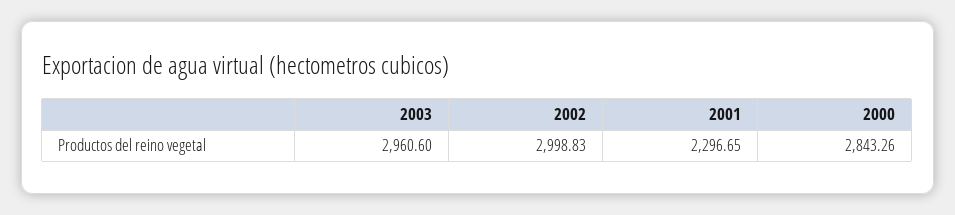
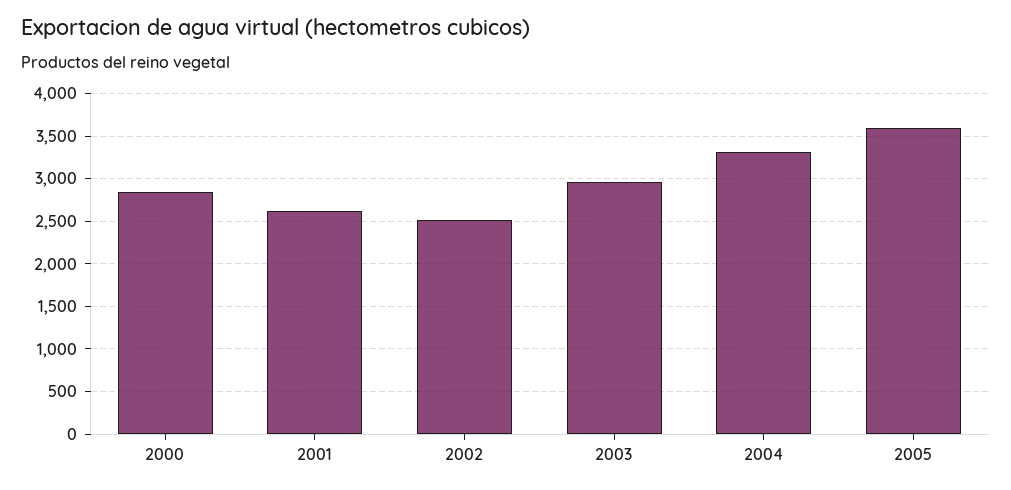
2002: 2998.83 -> 2500
2001: 2296.65 -> 2600
2004: none -> 3300
2005: none -> 3600

